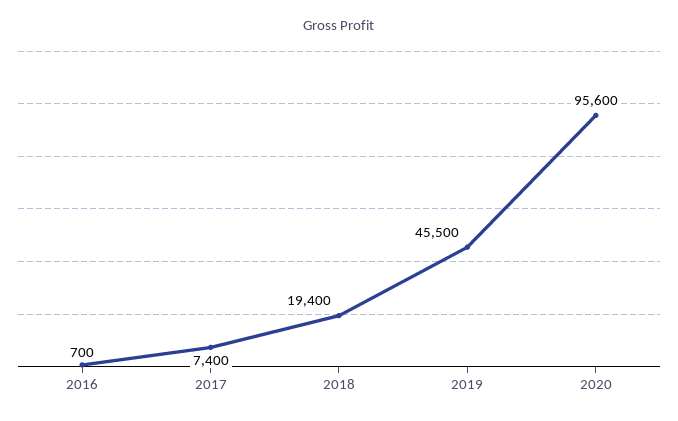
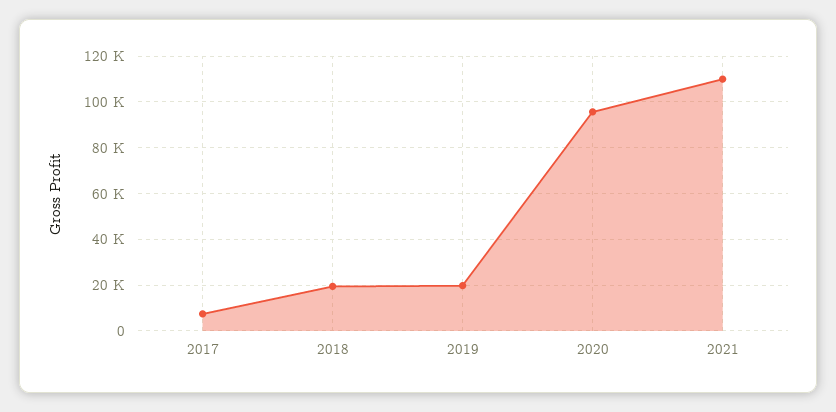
2016: 700 -> none
2019: 45500 -> 20000
2021: none -> 110000

